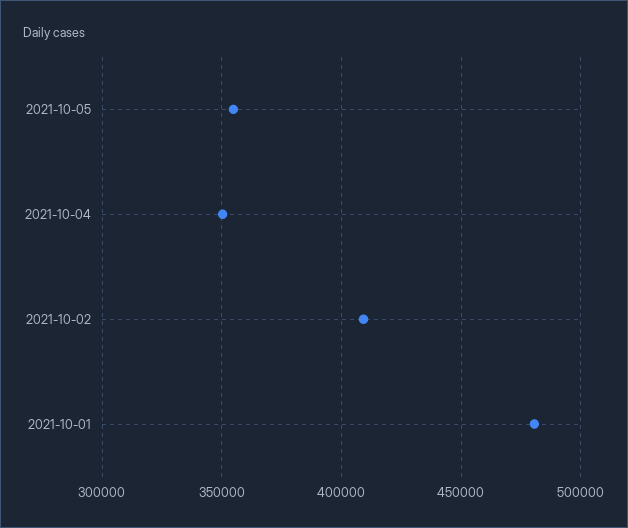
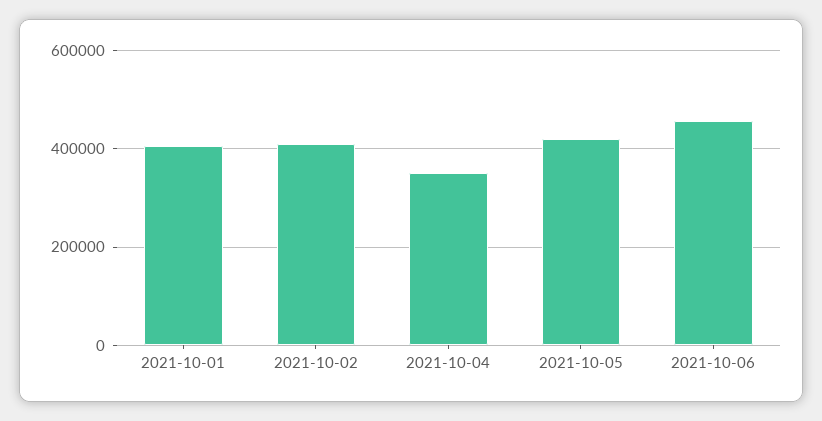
2021-10-05: 355000 -> 420000
2021-10-01: 480000 -> 400000
2021-10-06: none -> 460000

